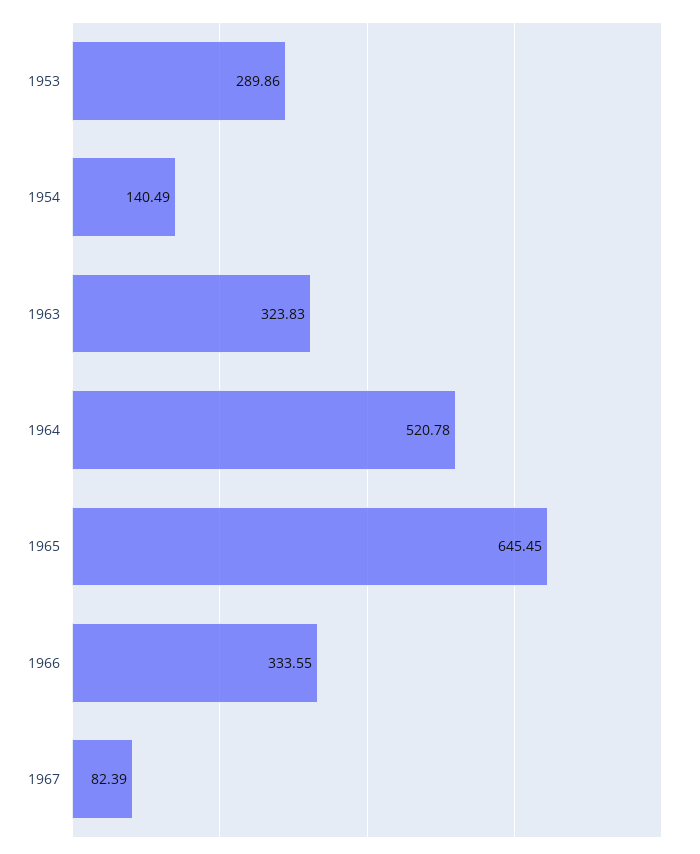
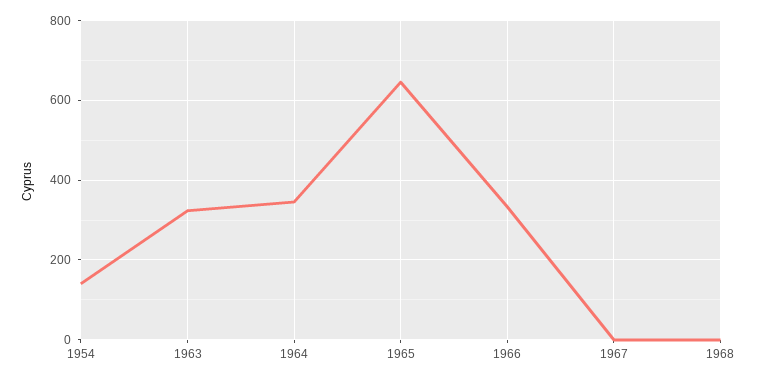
1953: 289.86 -> none
1964: 520.78 -> 340
1967: 82.39 -> 0
1968: none -> 0

